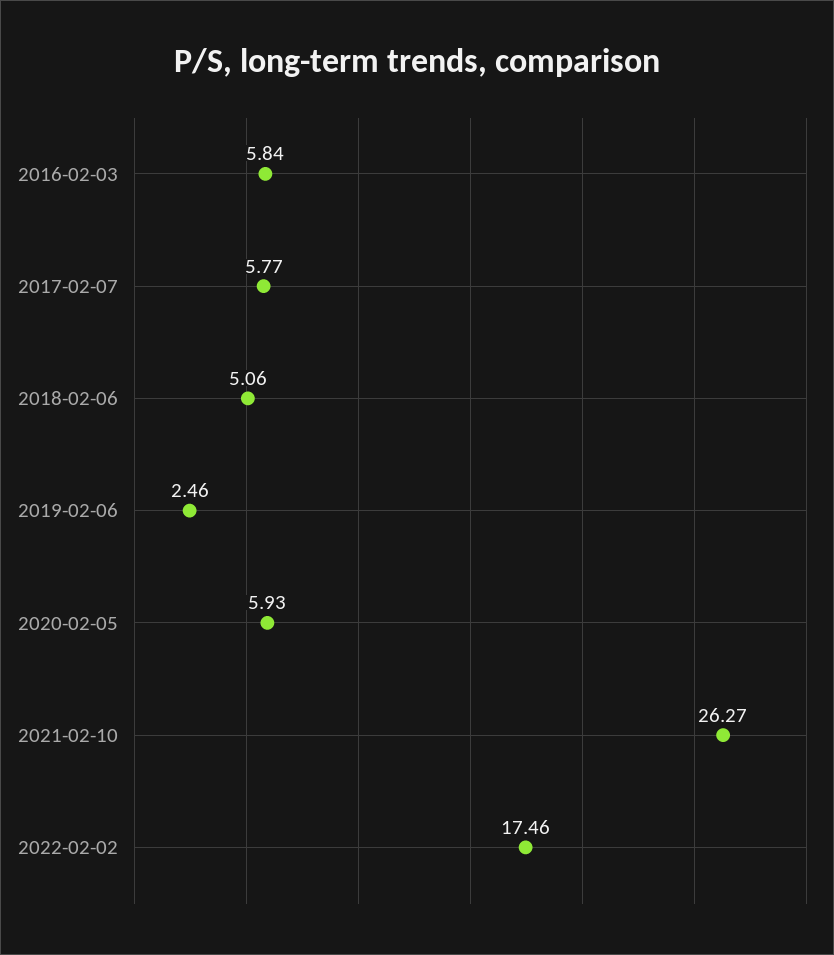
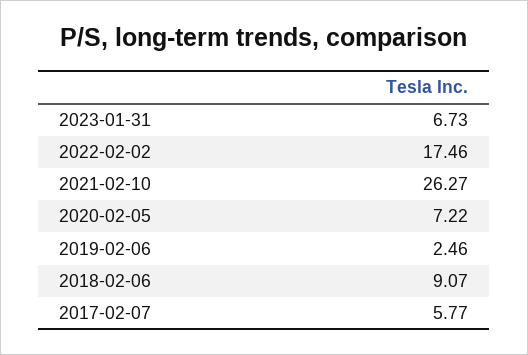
2016-02-03: 5.84 -> none
2018-02-06: 5.06 -> 9.07
2020-02-05: 5.93 -> 7.22
2023-01-31: none -> 6.73

